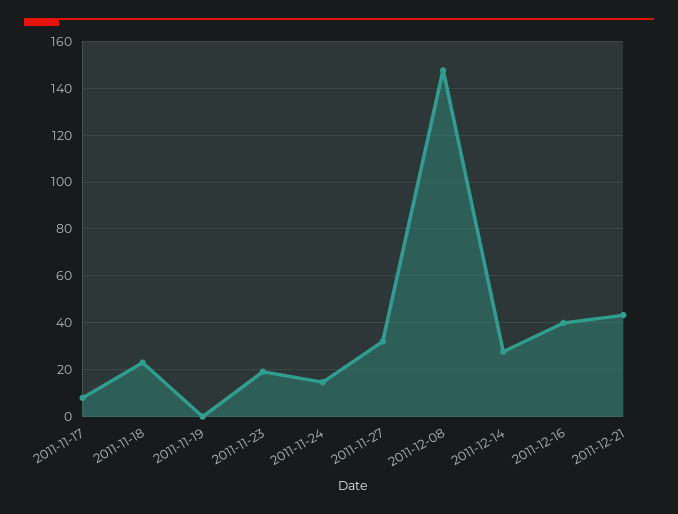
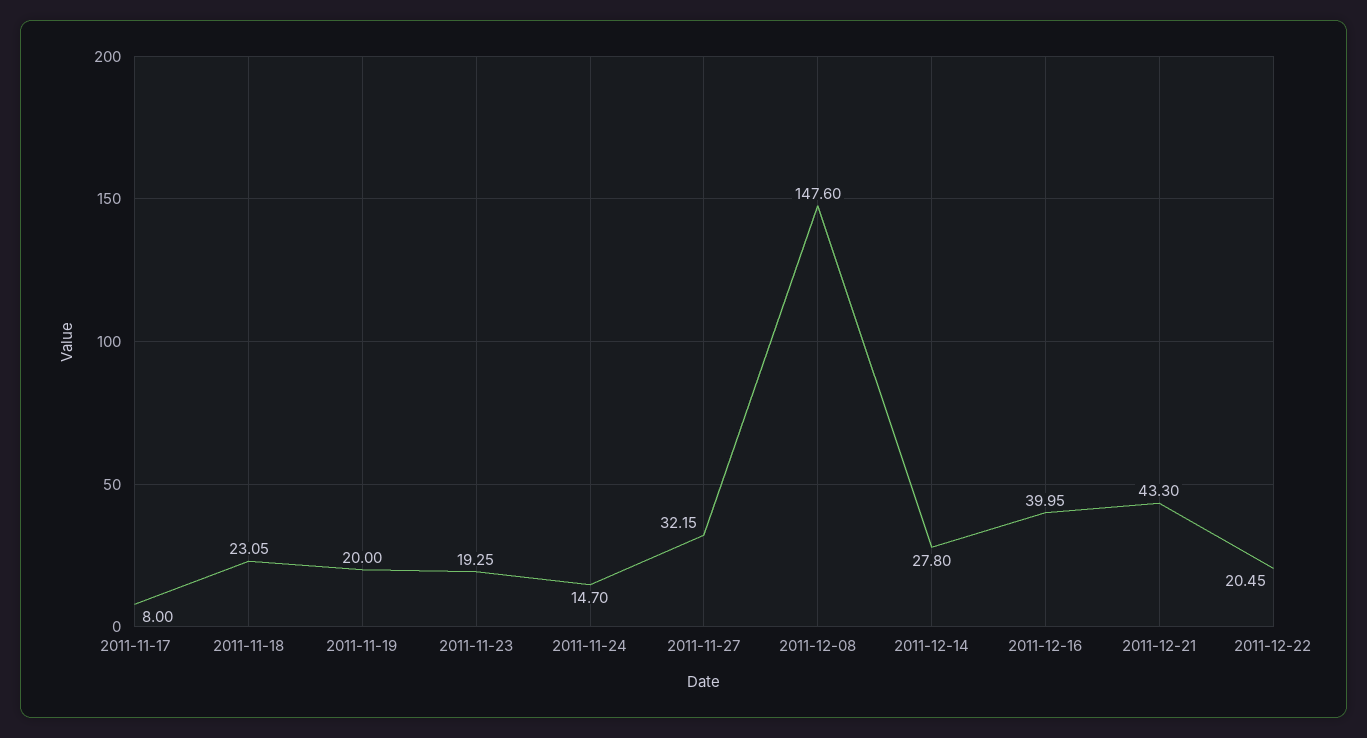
2011-11-19: 0 -> 20
2011-12-22: none -> 20.45

